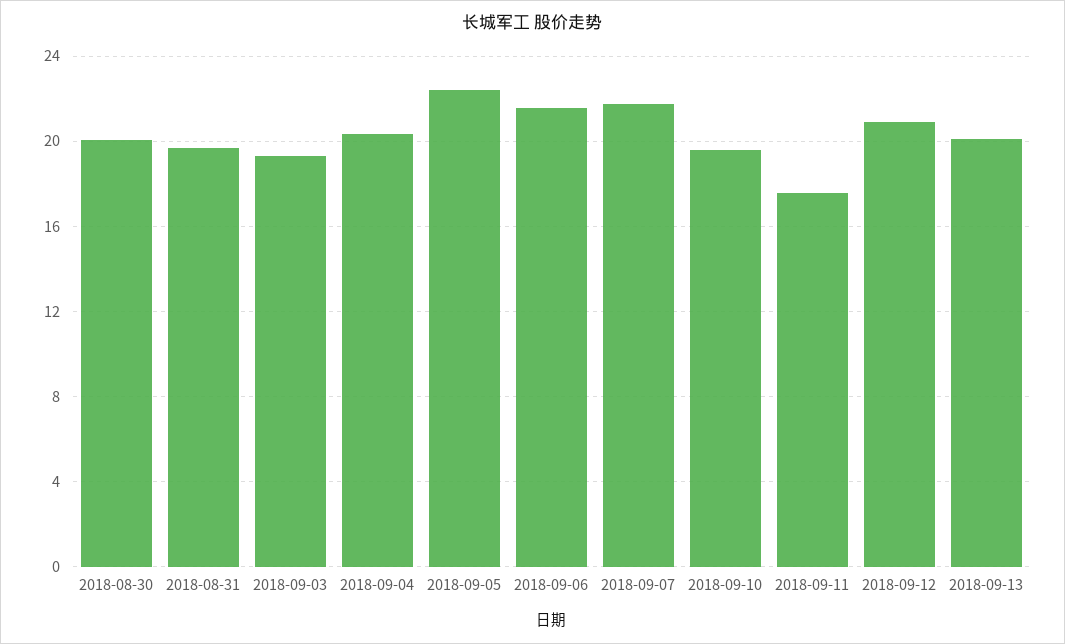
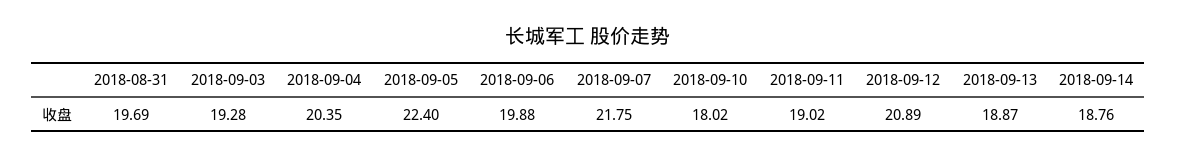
2018-08-30: 20 -> none
2018-09-06: 21.5 -> 19.88
2018-09-10: 19.5 -> 18.02
2018-09-11: 17.5 -> 19.02
2018-09-13: 20 -> 18.87
2018-09-14: none -> 18.76

